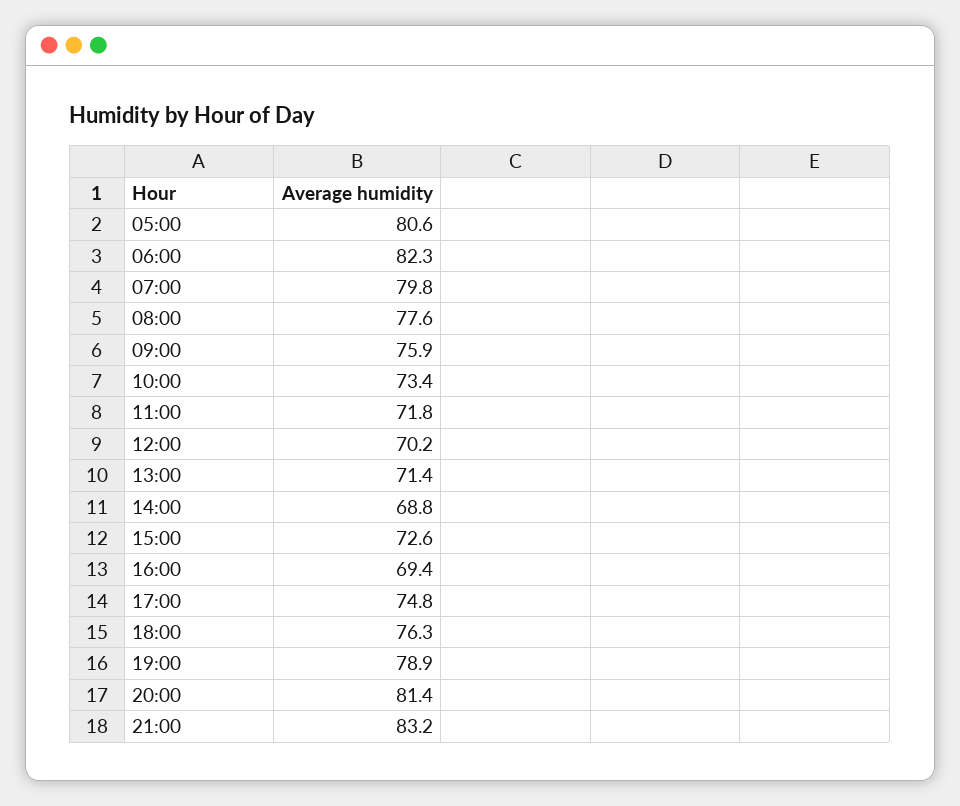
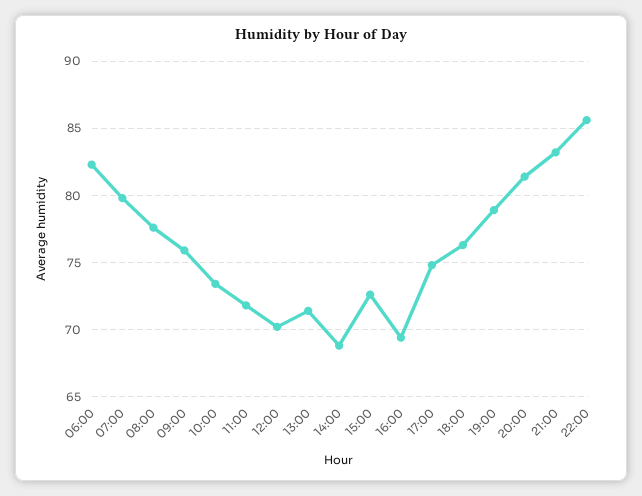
05:00: 80.6 -> none
22:00: none -> 85.5

